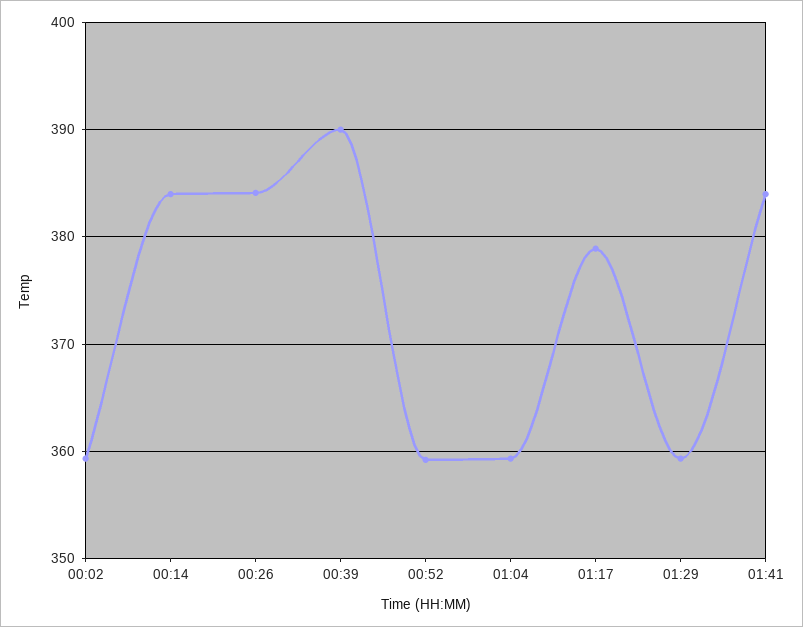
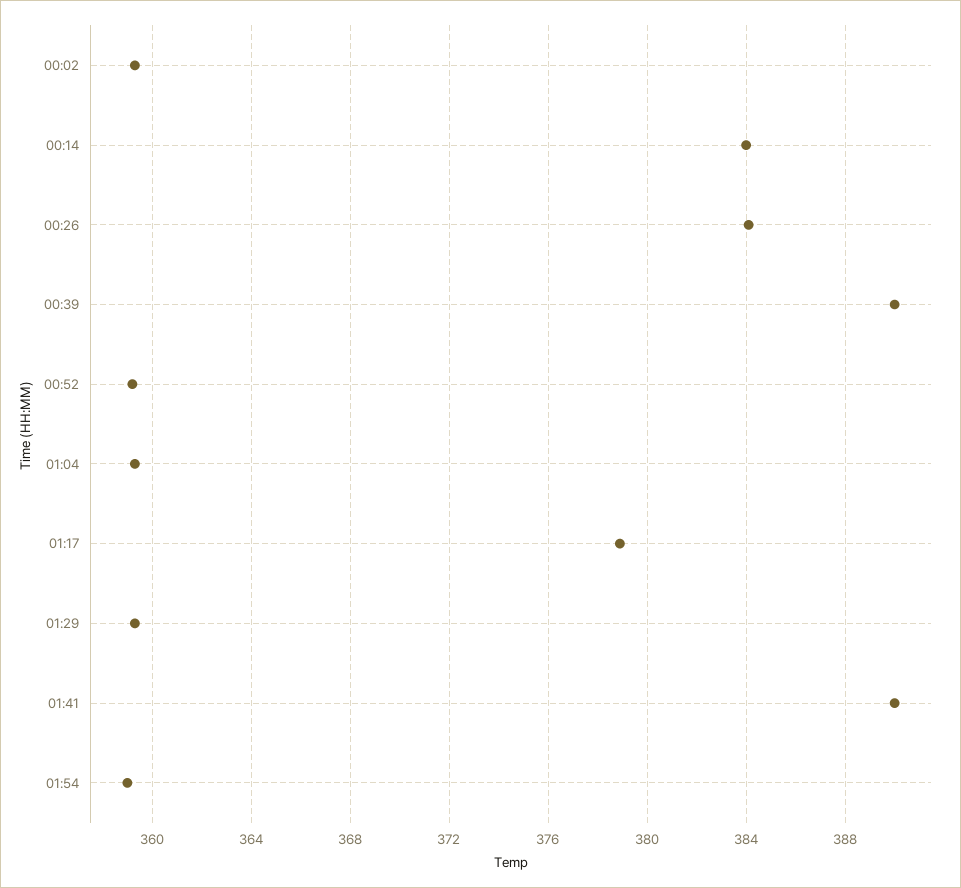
01:41: 384 -> 390
01:54: none -> 359

